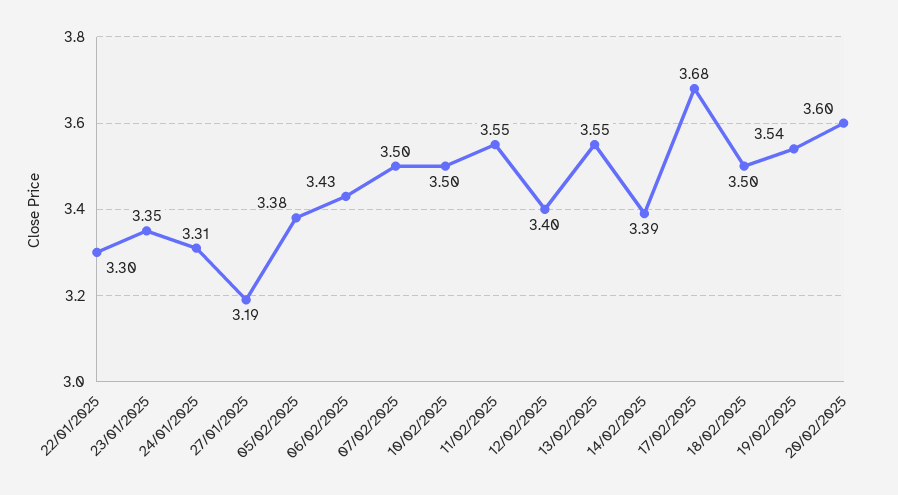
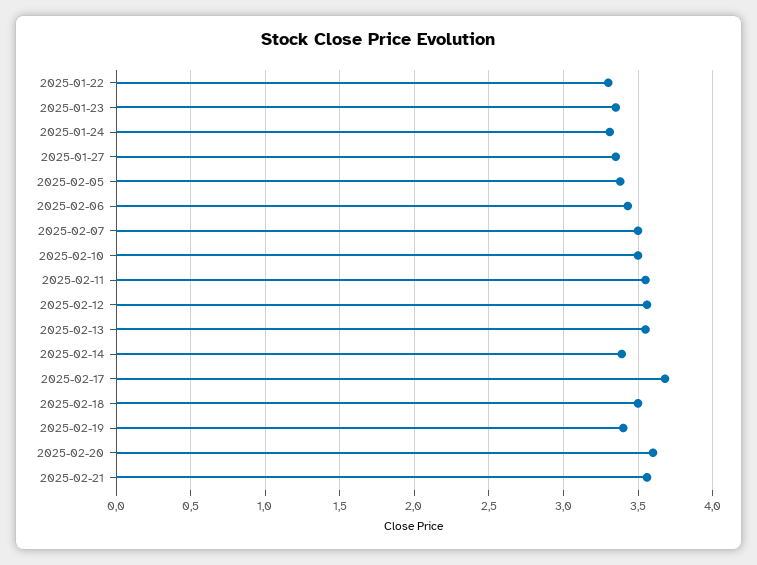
27/01/2025: 3.19 -> 3.35
12/02/2025: 3.4 -> 3.55
19/02/2025: 3.54 -> 3.4
2025-02-21: none -> 3.55

